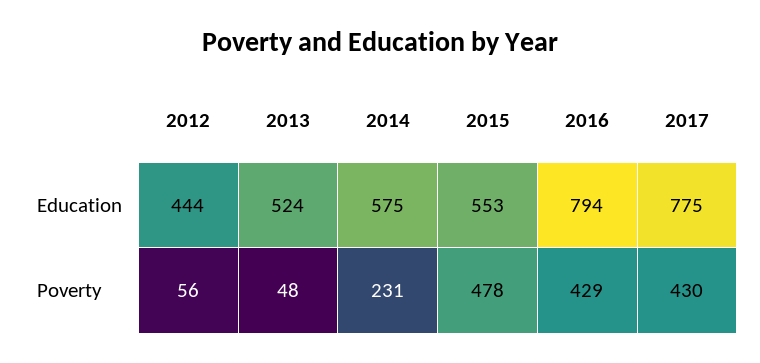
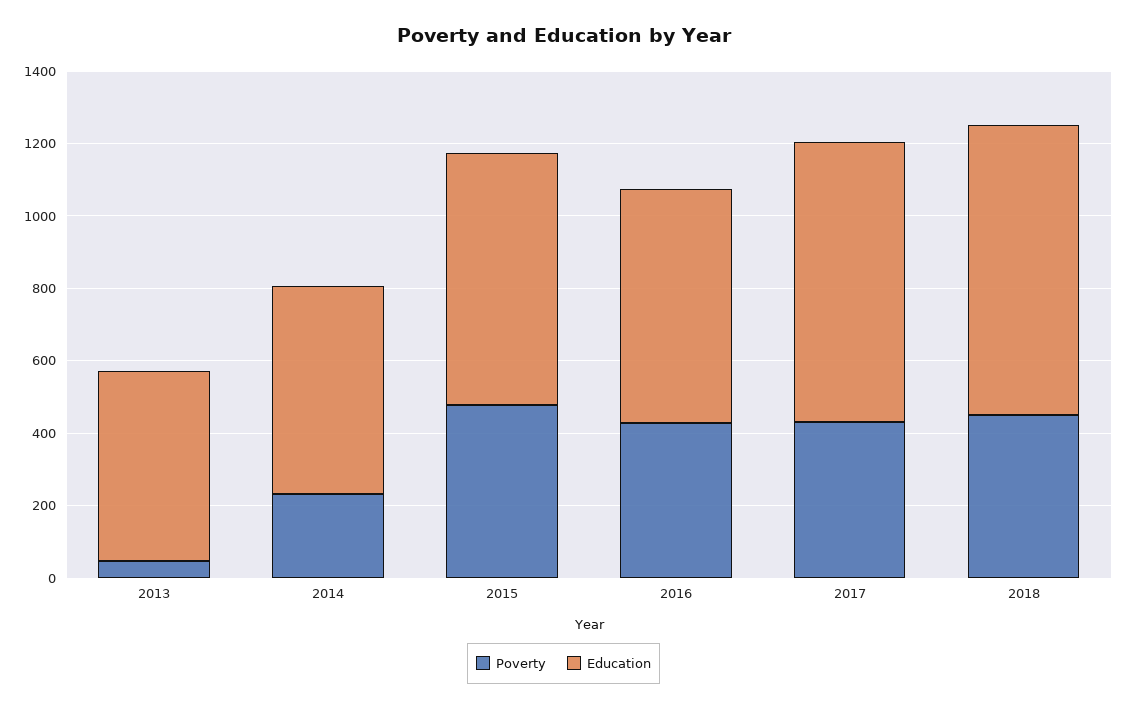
Education, 2012: 444 -> none
Education, 2015: 553 -> 700
Education, 2016: 794 -> 650
Poverty, 2012: 56 -> none
Poverty, 2018: none -> 450
Education, 2018: none -> 800

